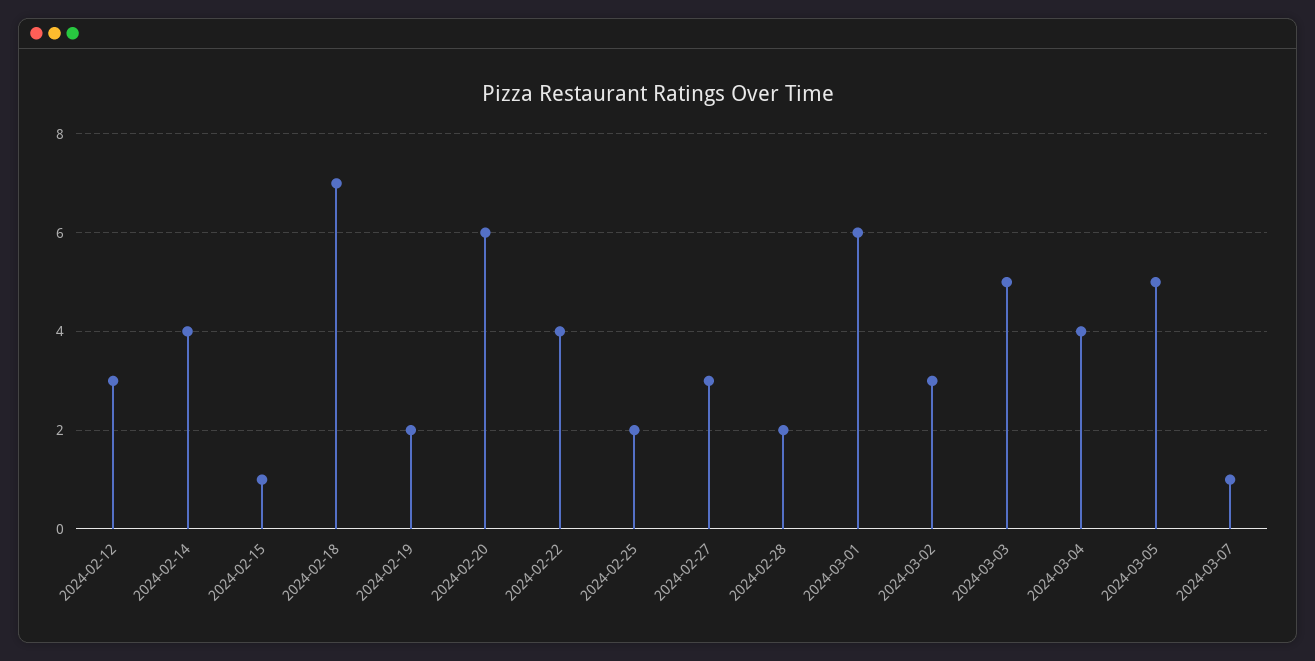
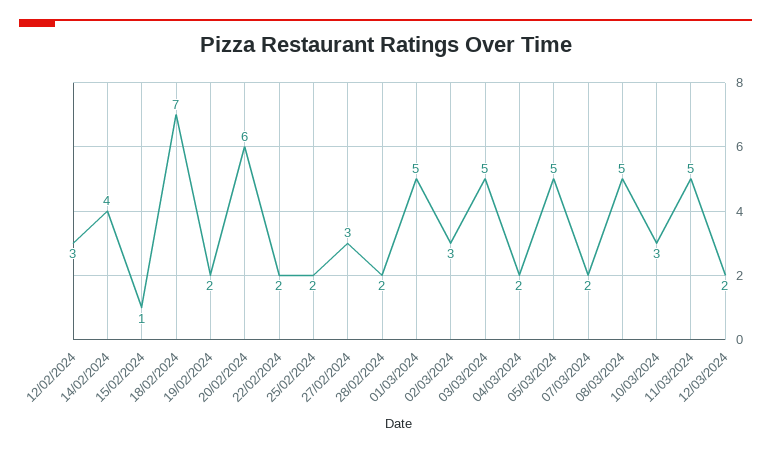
2024-02-22: 4 -> 2
2024-03-01: 6 -> 5
2024-03-04: 4 -> 2
2024-03-07: 1 -> 2
08/03/2024: none -> 5
10/03/2024: none -> 3
11/03/2024: none -> 5
12/03/2024: none -> 2

